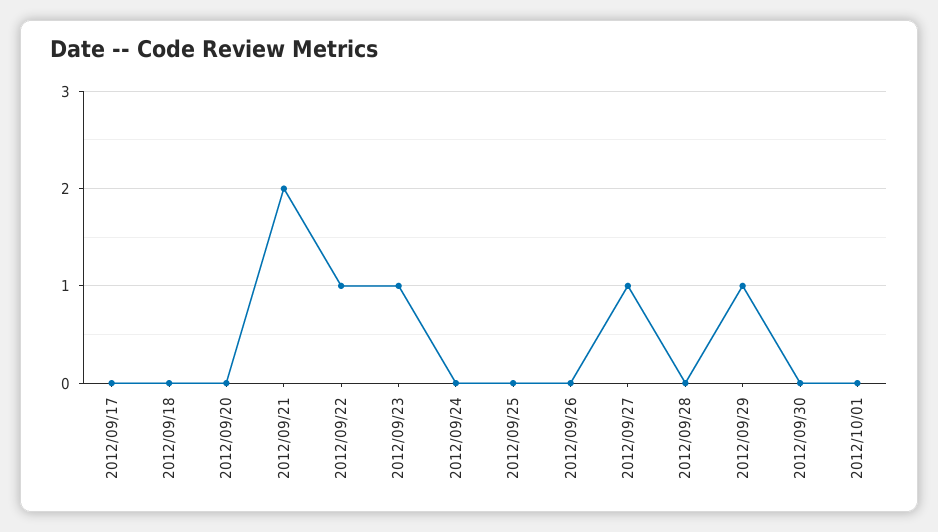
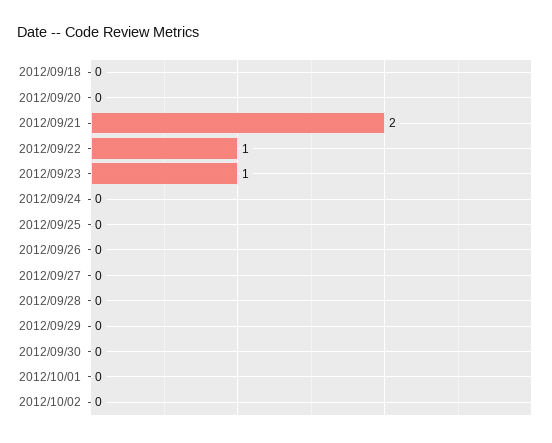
2012/09/17: 0 -> none
2012/09/27: 1 -> 0
2012/09/29: 1 -> 0
2012/10/02: none -> 0

